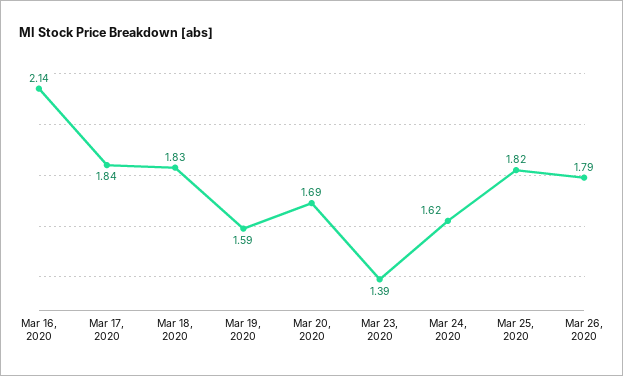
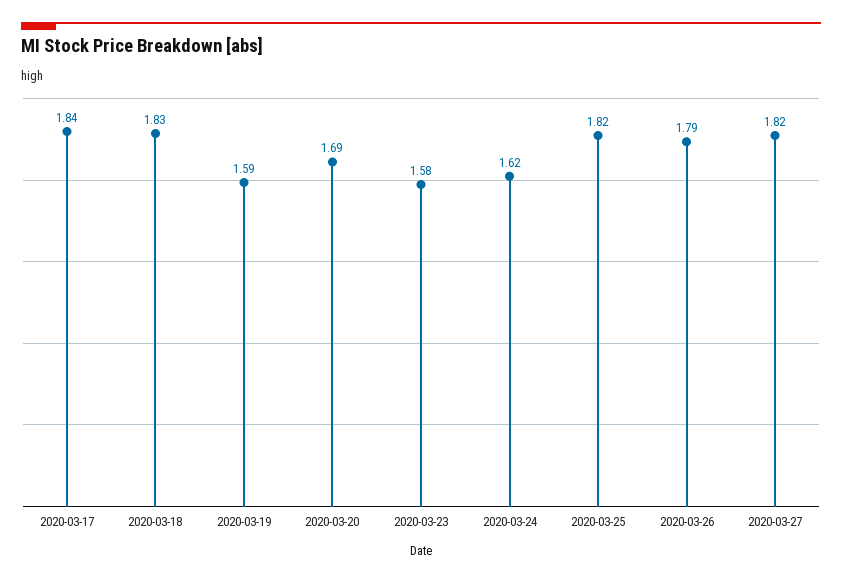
Mar 16, 2020: 2.14 -> none
Mar 23, 2020: 1.39 -> 1.58
2020-03-27: none -> 1.82

